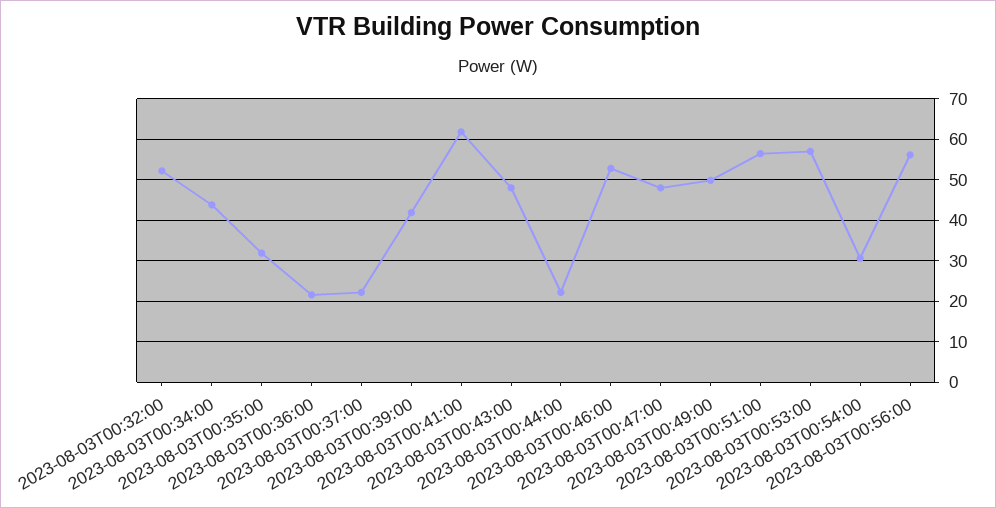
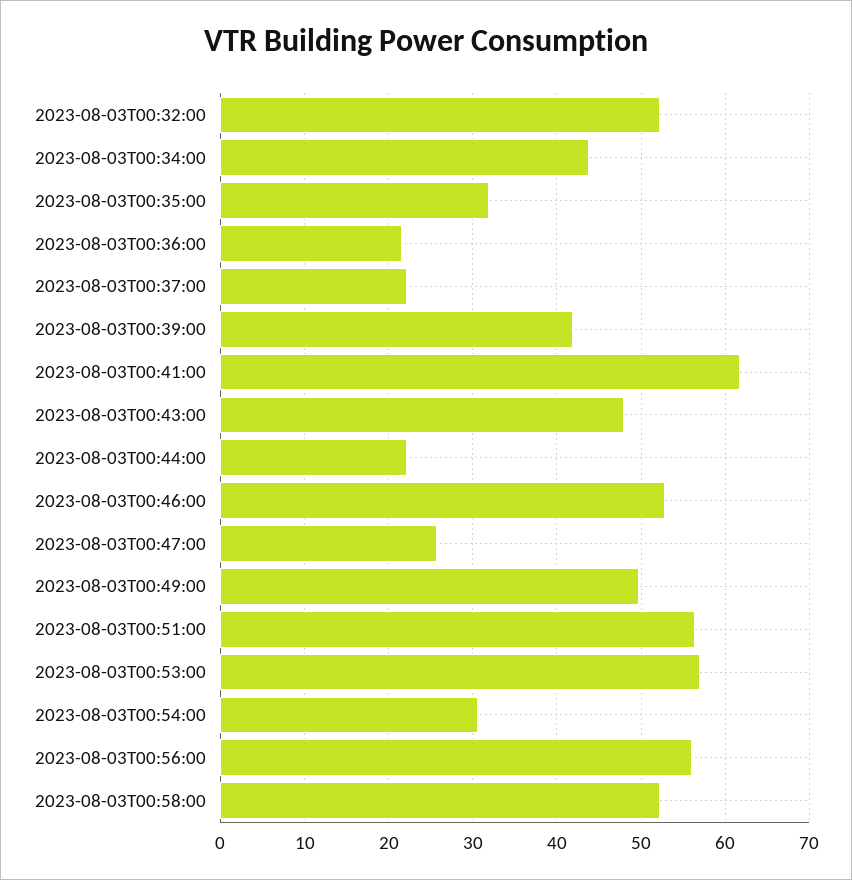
2023-08-03T00:47:00: 48 -> 26
2023-08-03T00:58:00: none -> 52

